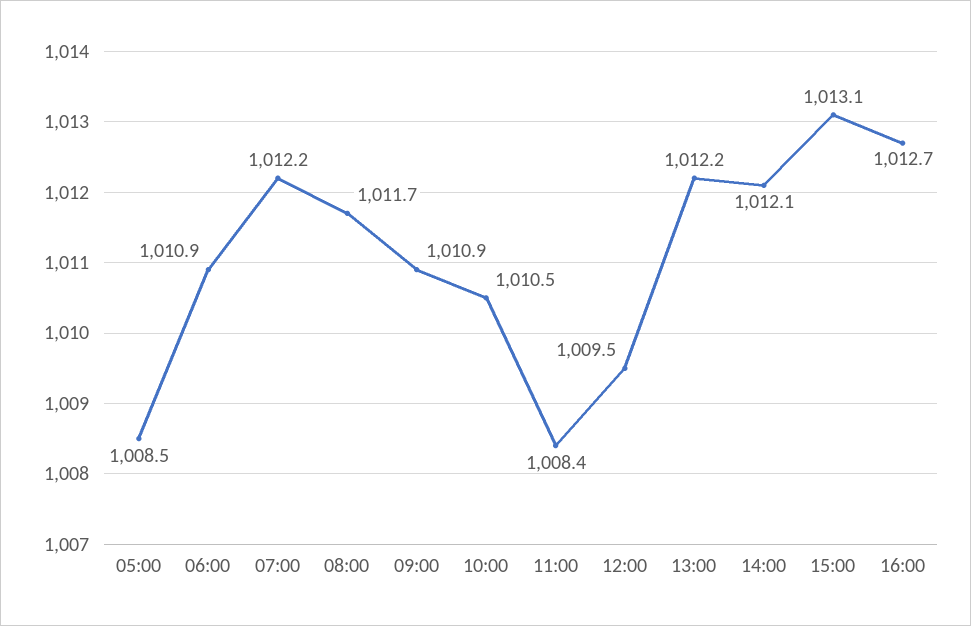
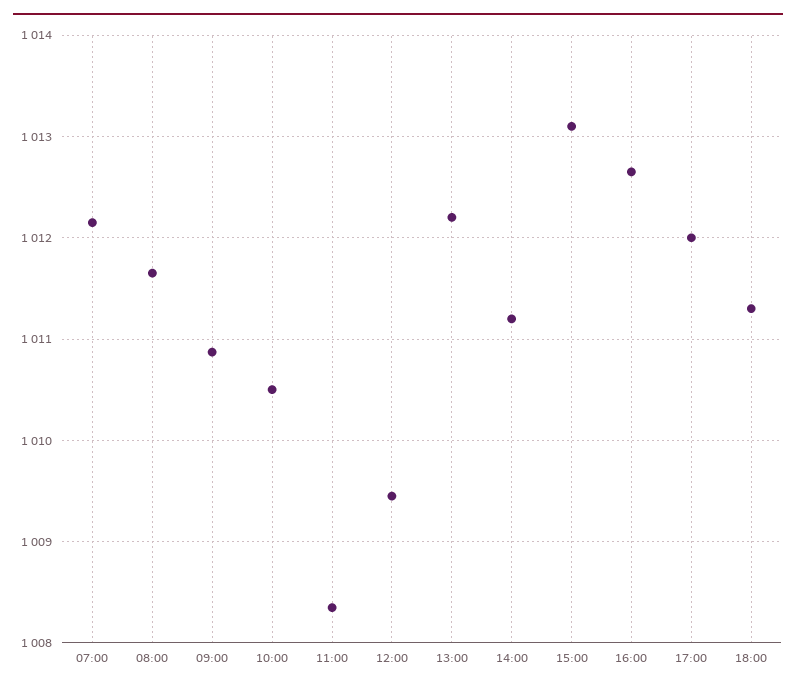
05:00: 1008.5 -> none
06:00: 1010.9 -> none
14:00: 1012.1 -> 1011.2
17:00: none -> 1012
18:00: none -> 1011.3

